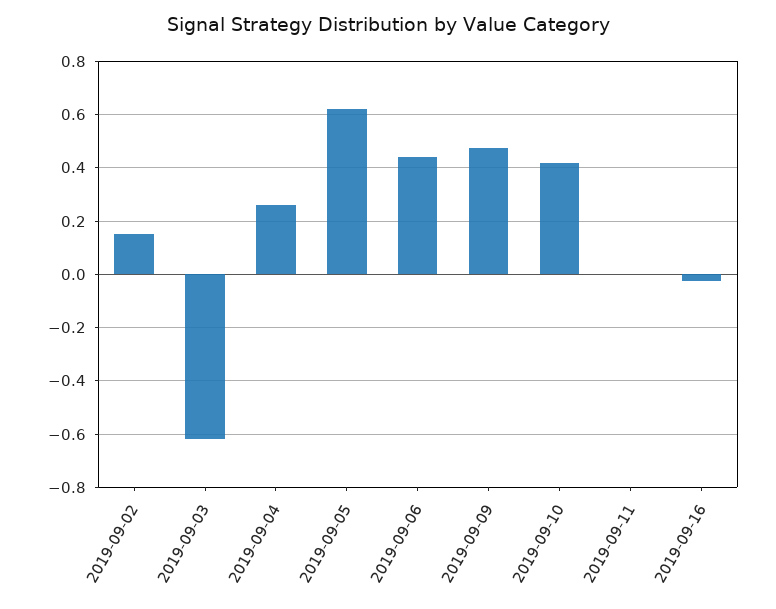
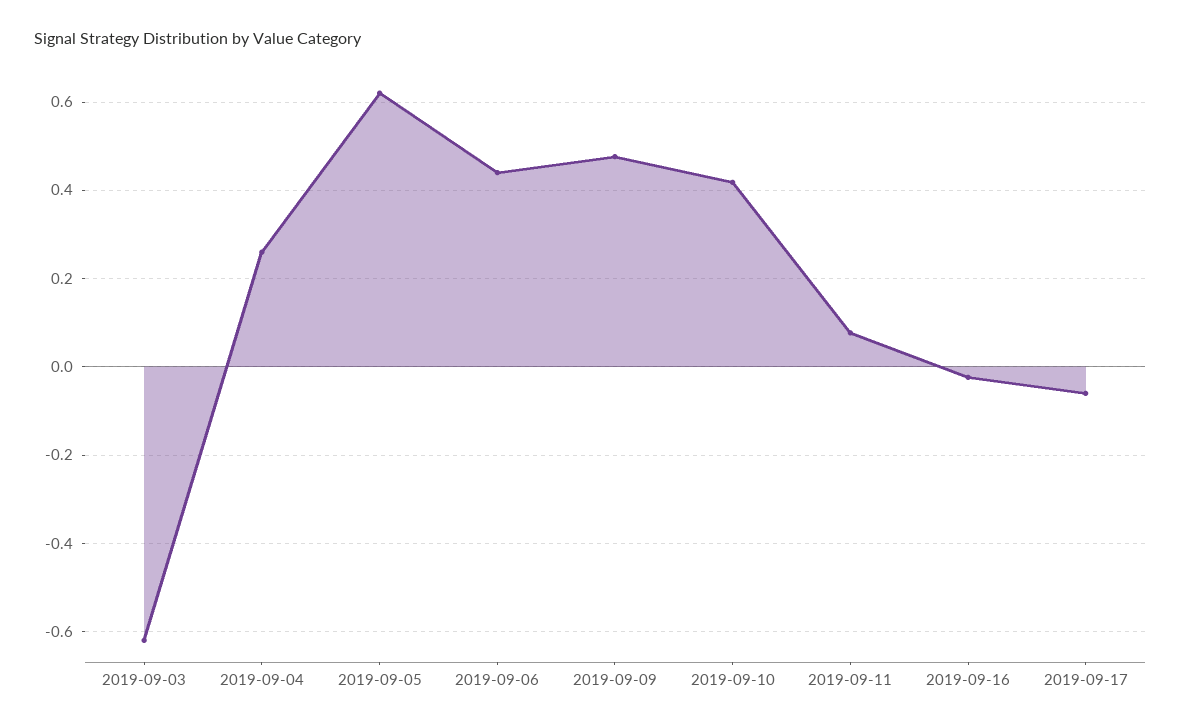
2019-09-02: 0.15 -> none
2019-09-11: 0 -> 0.08
2019-09-17: none -> -0.06

